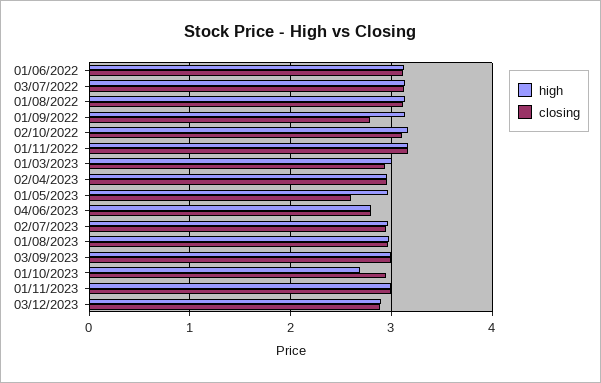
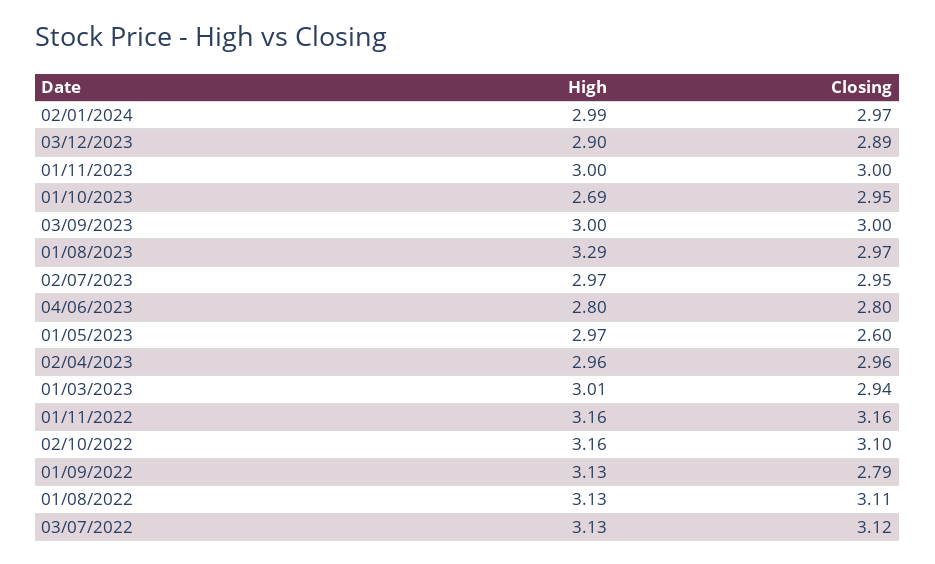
high, 01/06/2022: 3.1 -> none
closing, 01/06/2022: 3.1 -> none
high, 01/08/2023: 3 -> 3.29
high, 02/01/2024: none -> 2.99
closing, 02/01/2024: none -> 2.97

